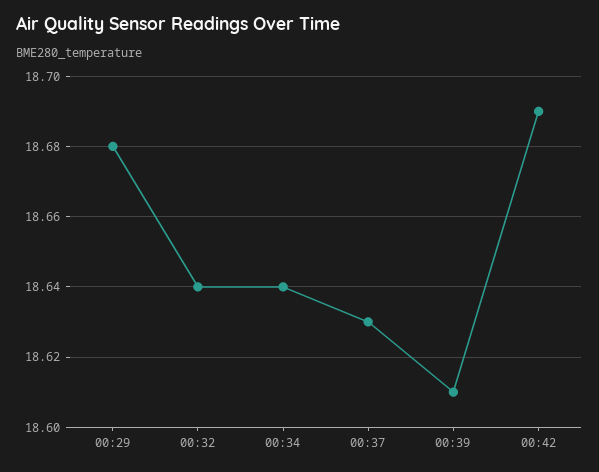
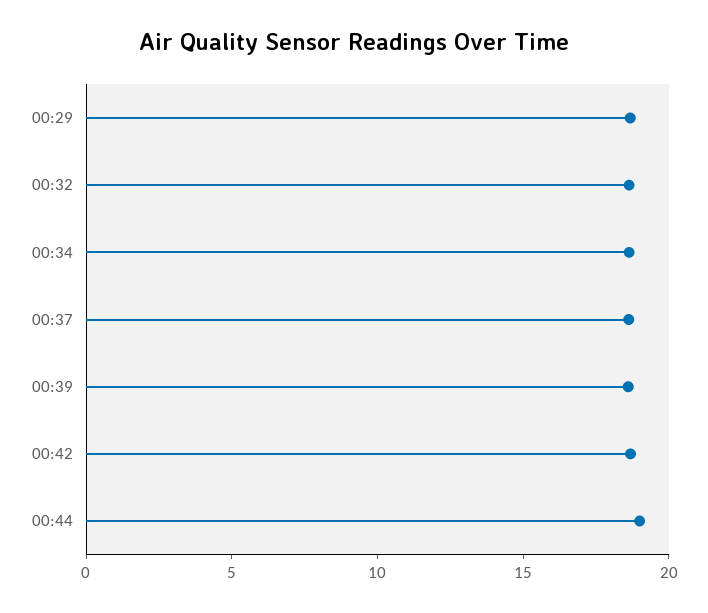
00:44: none -> 19

